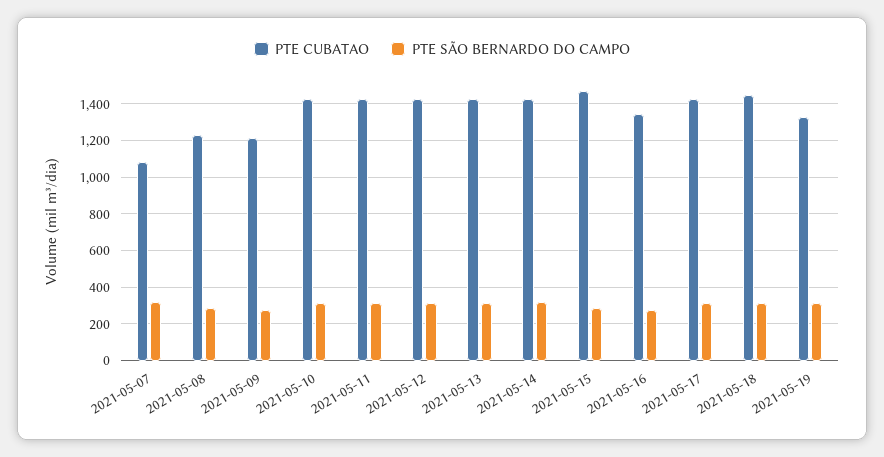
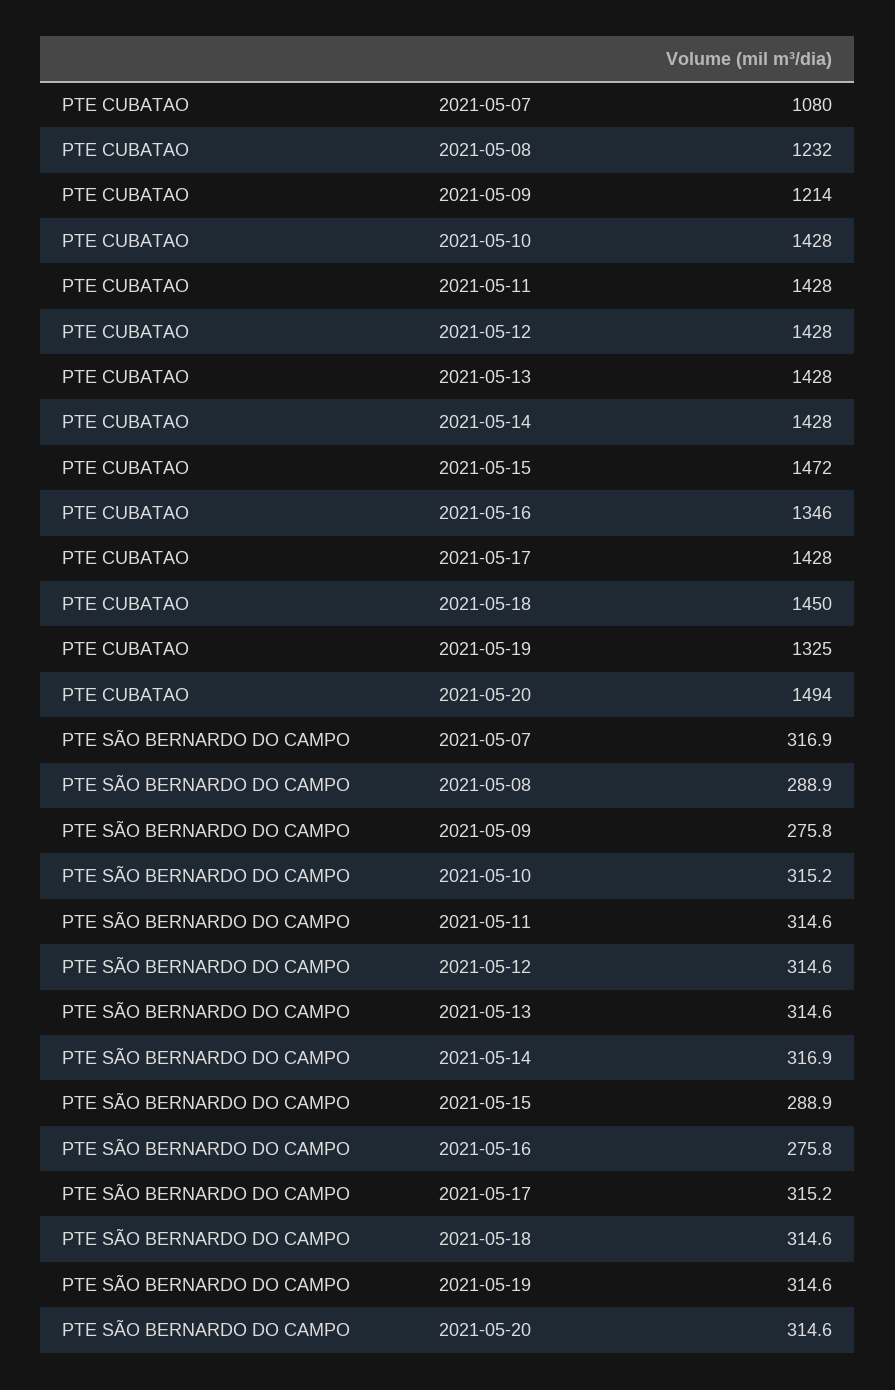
PTE CUBATAO, 2021-05-20: none -> 1494
PTE SÃO BERNARDO DO CAMPO, 2021-05-20: none -> 314.6

